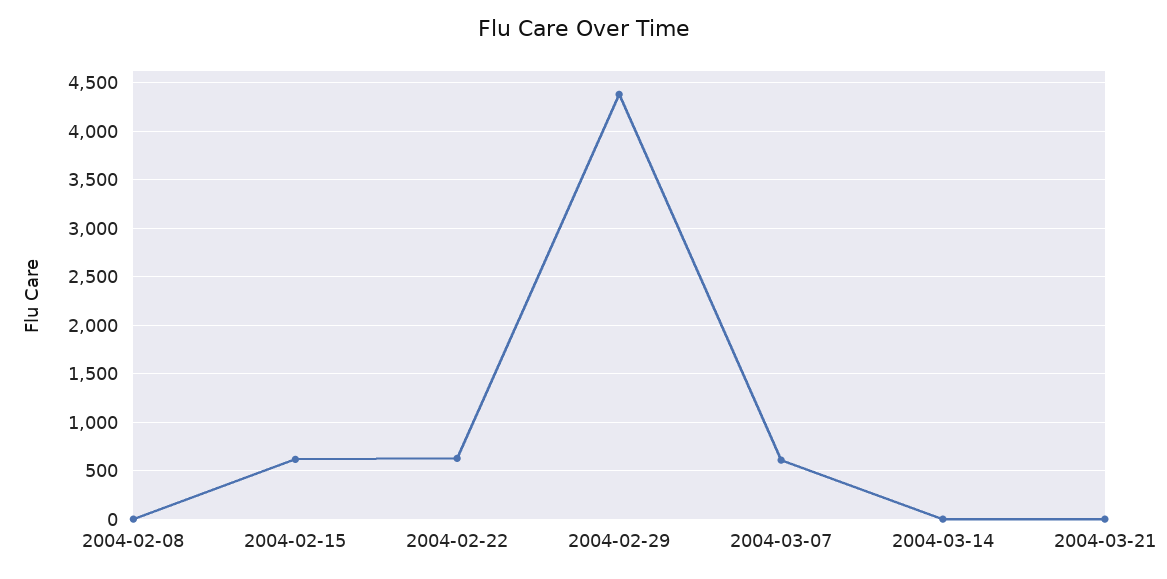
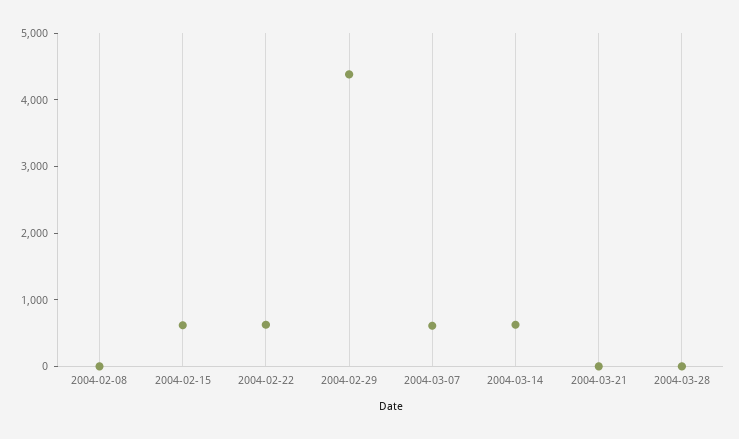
2004-03-14: 0 -> 600
2004-03-28: none -> 0

